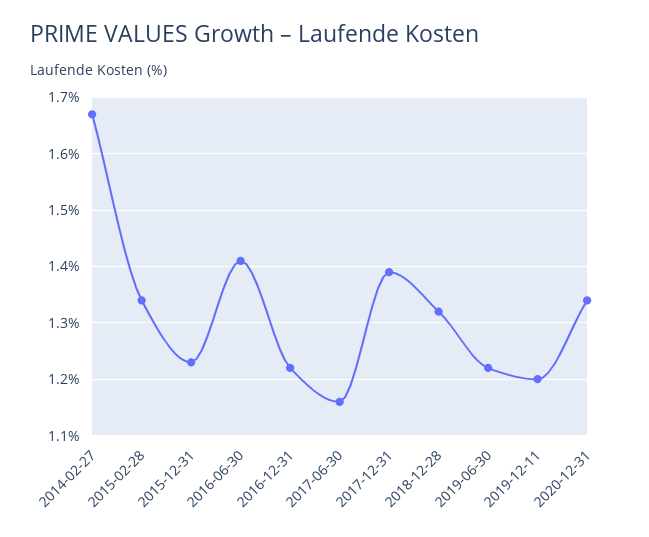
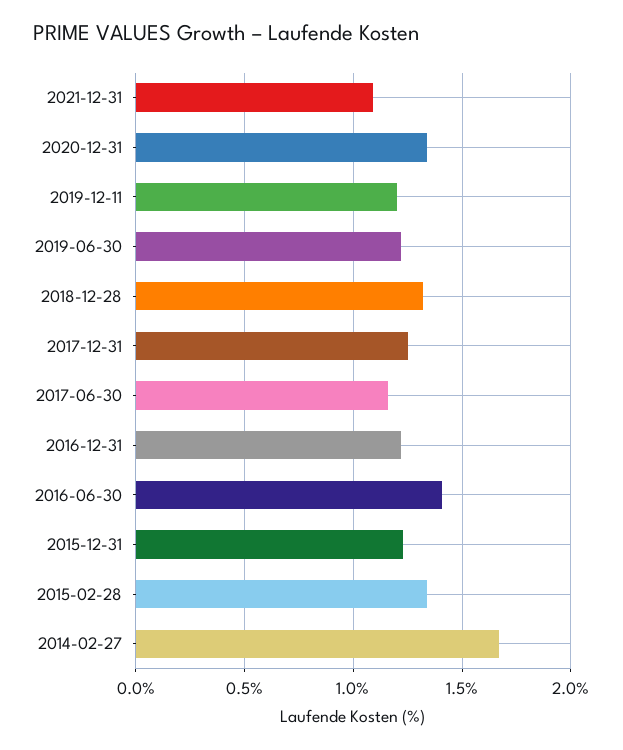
2017-12-31: 1.4 -> 1.25
2021-12-31: none -> 1.1

